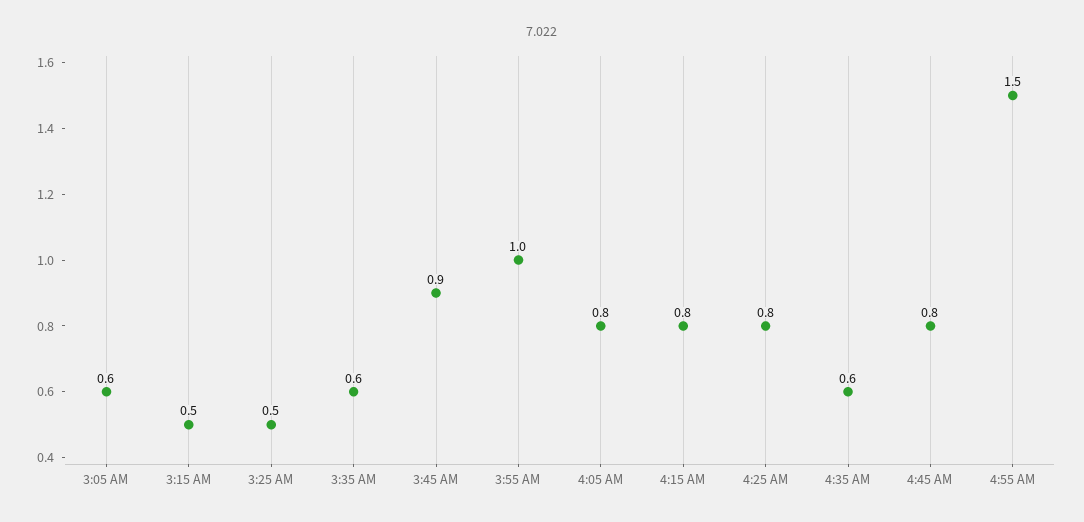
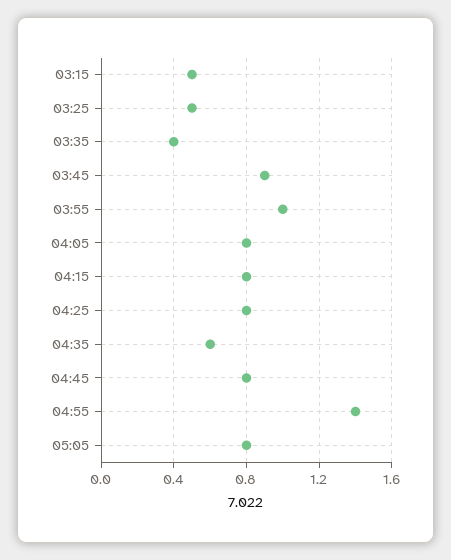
3:05 AM: 0.6 -> none
3:35 AM: 0.6 -> 0.4
4:55 AM: 1.5 -> 1.4
05:05: none -> 0.8

